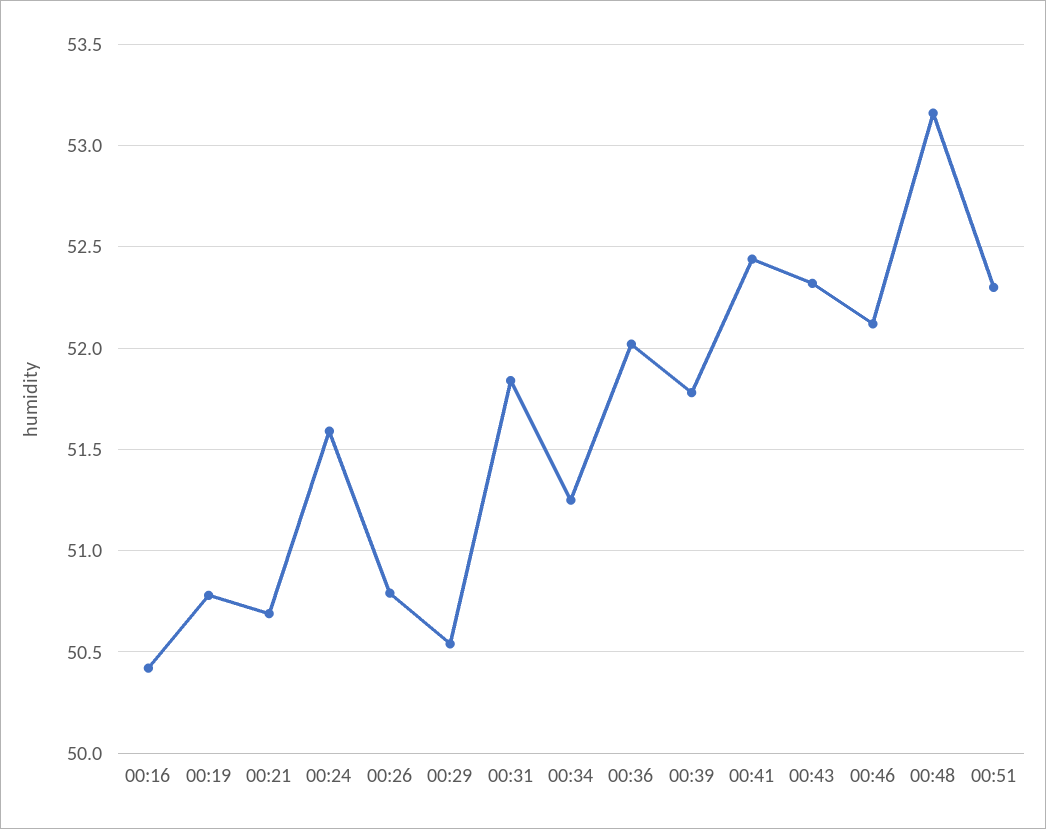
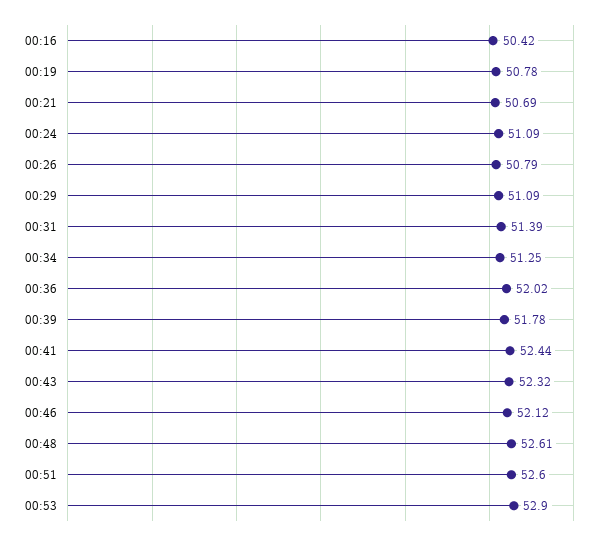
00:24: 51.6 -> 51.09
00:29: 50.55 -> 51.09
00:31: 51.85 -> 51.39
00:48: 53.15 -> 52.61
00:51: 52.3 -> 52.6
00:53: none -> 52.9

